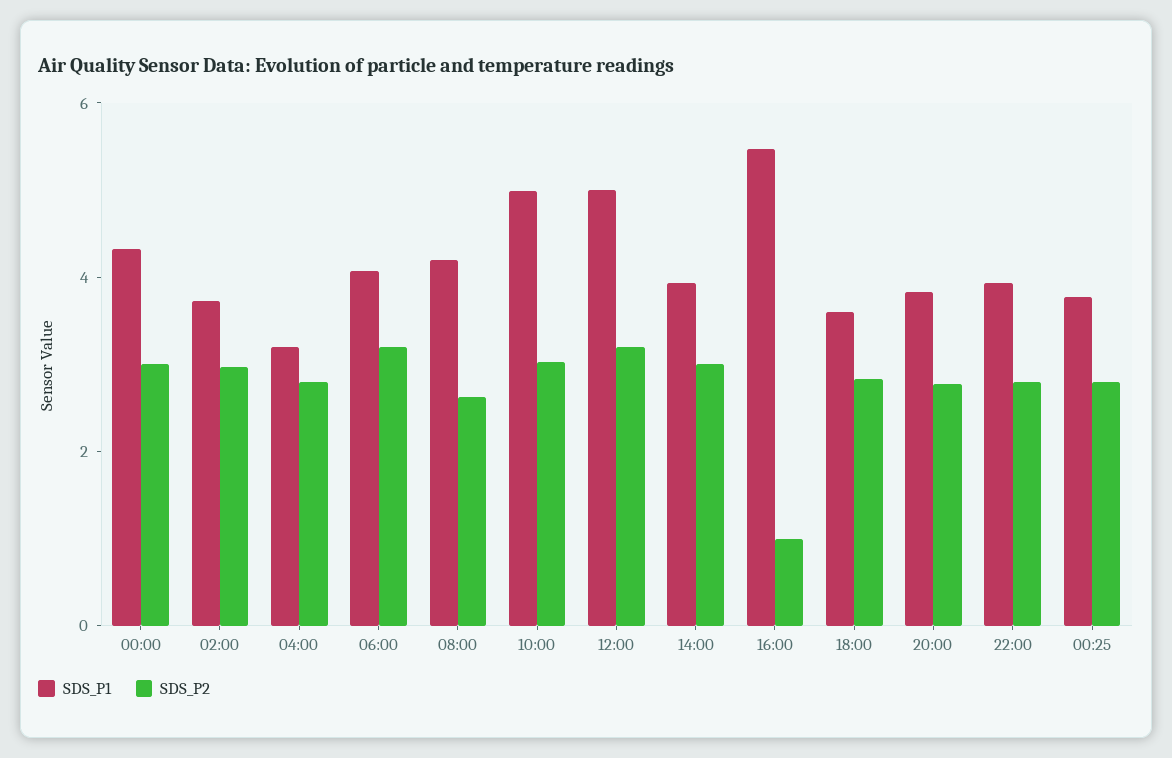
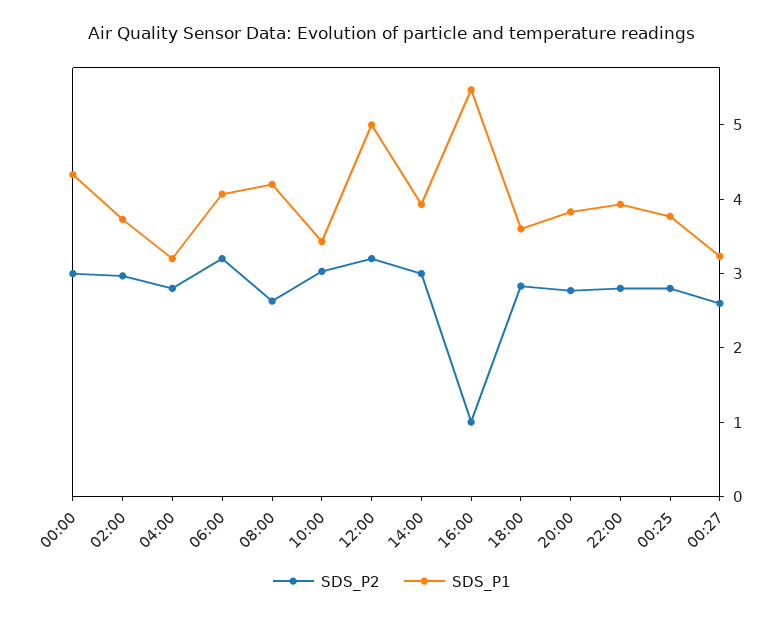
SDS_P1, 10:00: 5 -> 3.4
SDS_P2, 00:27: none -> 2.6
SDS_P1, 00:27: none -> 3.2

